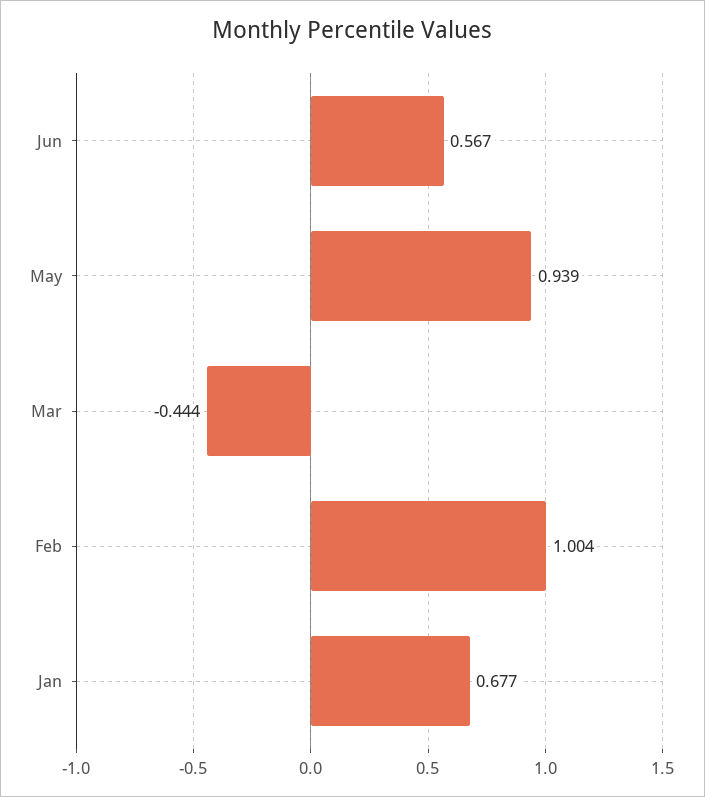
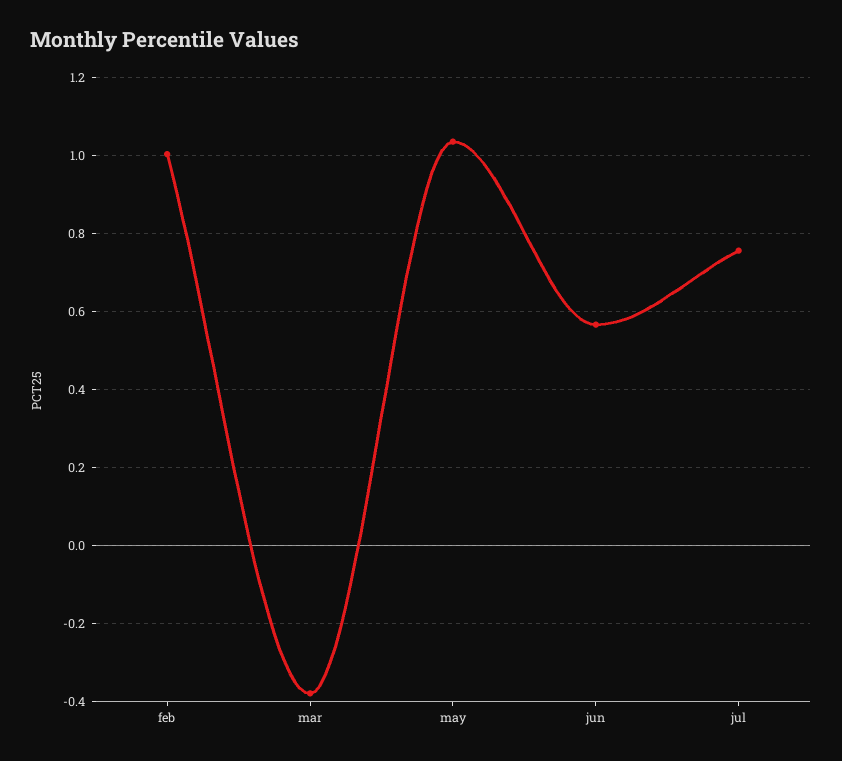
May: 0.939 -> 1.04
Mar: -0.444 -> -0.38
Jan: 0.677 -> none
jul: none -> 0.76

